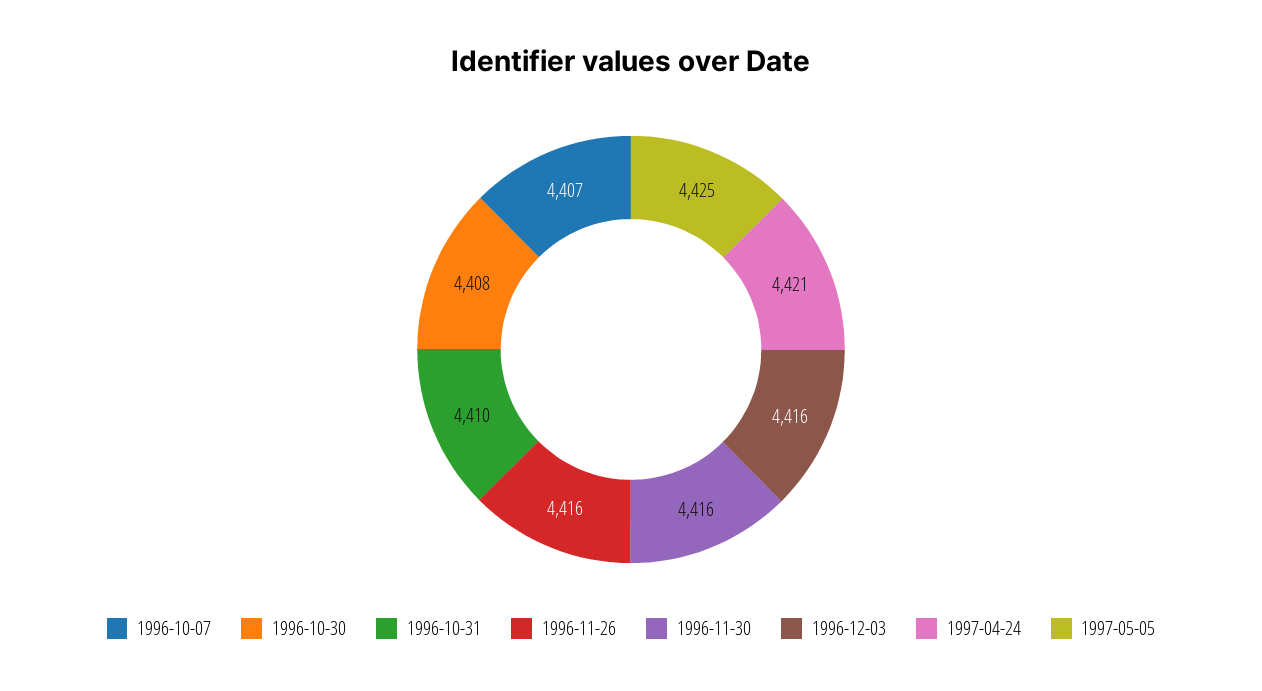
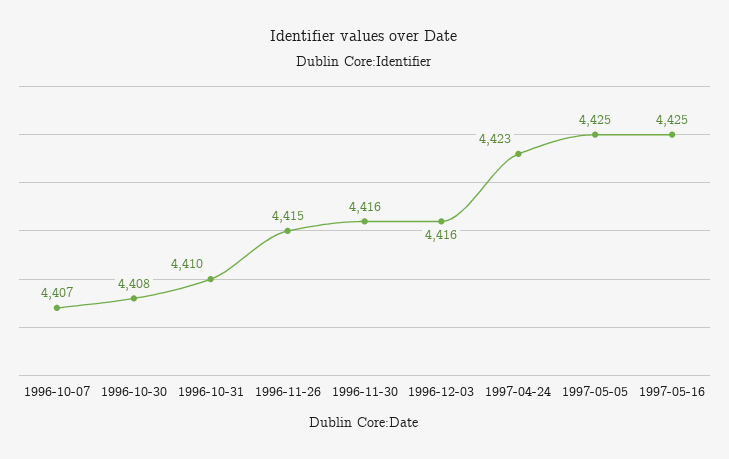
1996-11-26: 4416 -> 4415
1997-04-24: 4421 -> 4423
1997-05-16: none -> 4425

